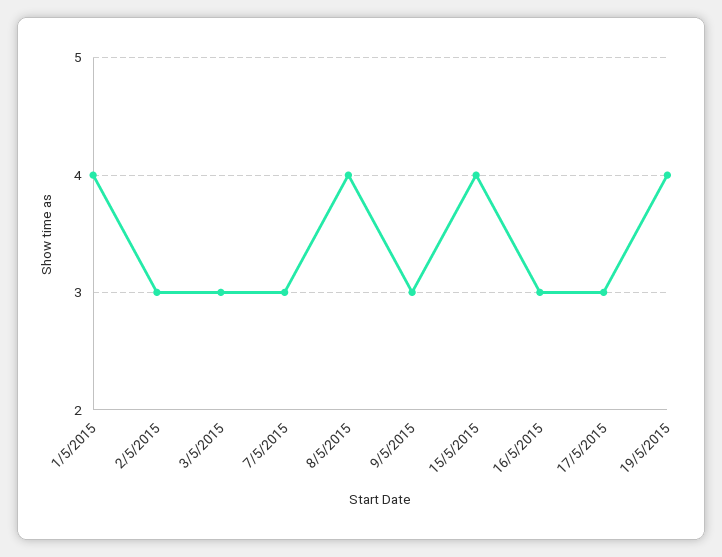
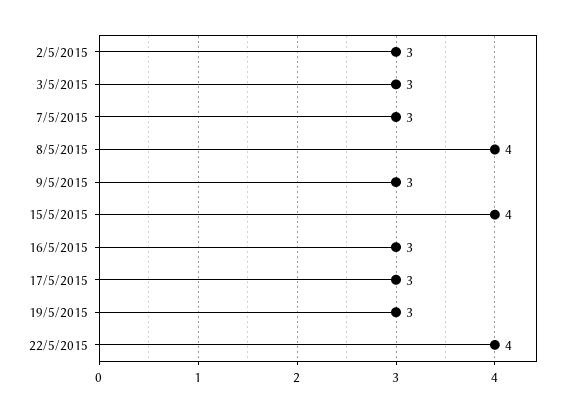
1/5/2015: 4 -> none
19/5/2015: 4 -> 3
22/5/2015: none -> 4

